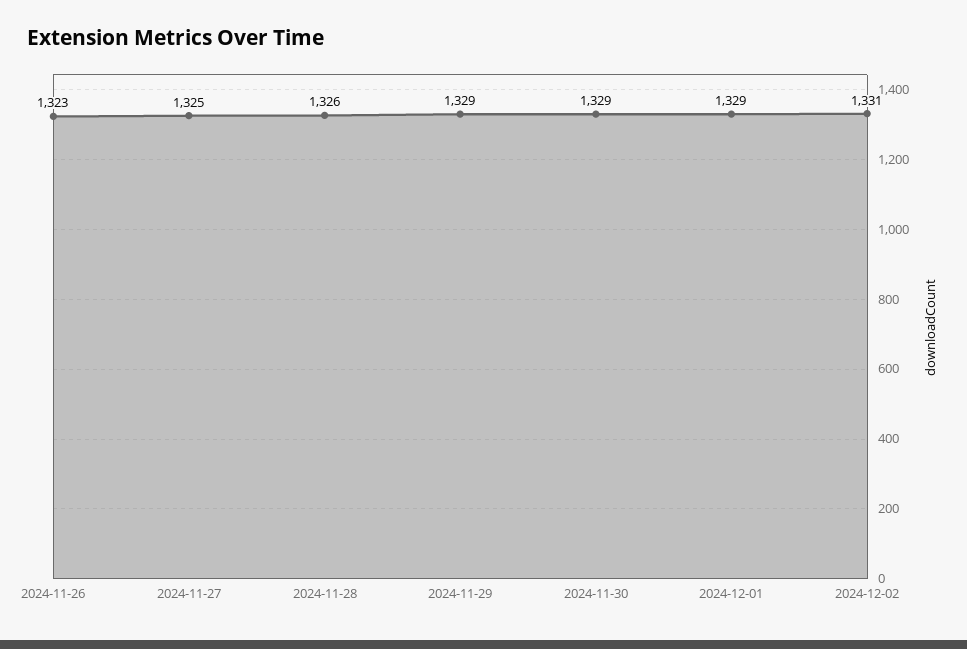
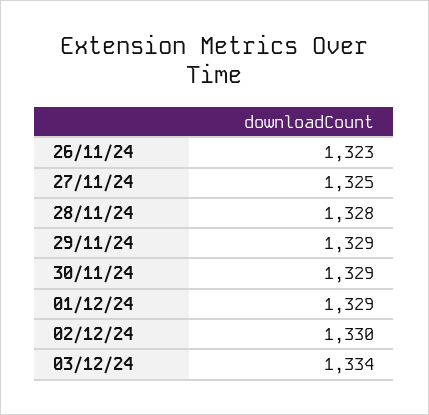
2024-11-28: 1326 -> 1328
2024-12-02: 1331 -> 1330
03/12/24: none -> 1334

